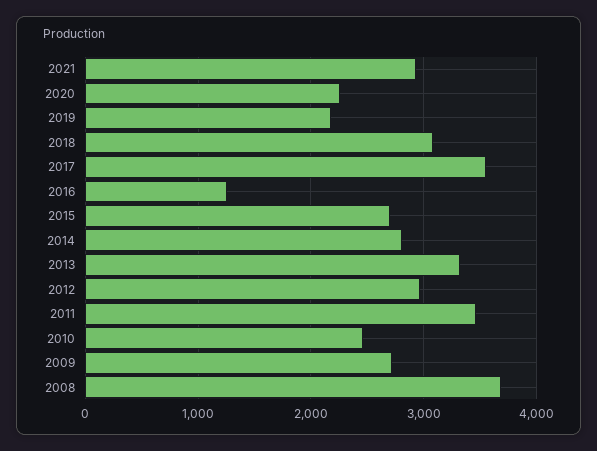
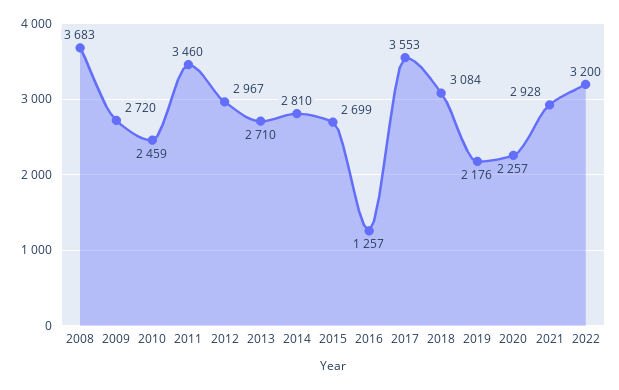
2013: 3300 -> 2710
2022: none -> 3200

